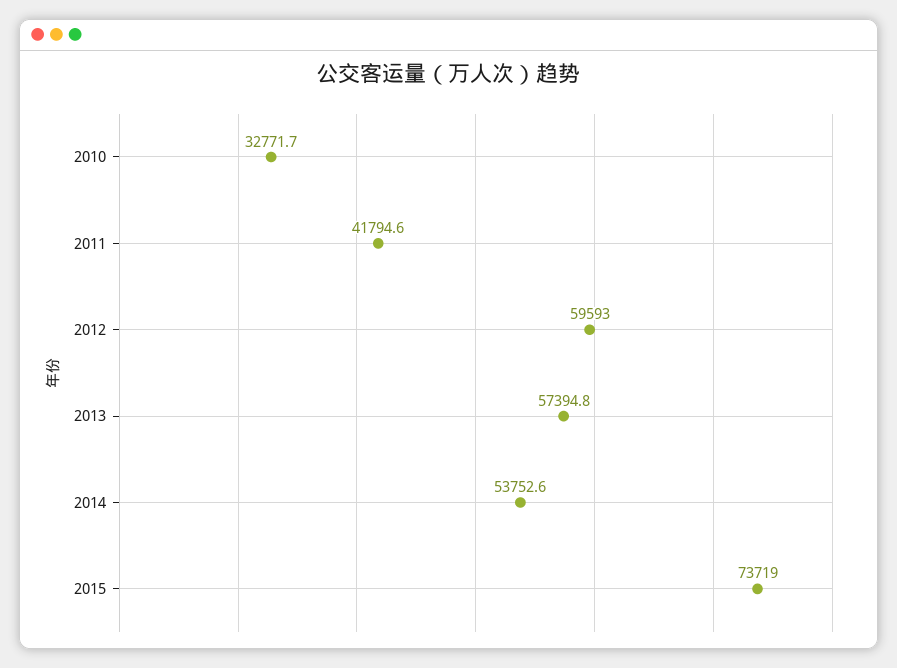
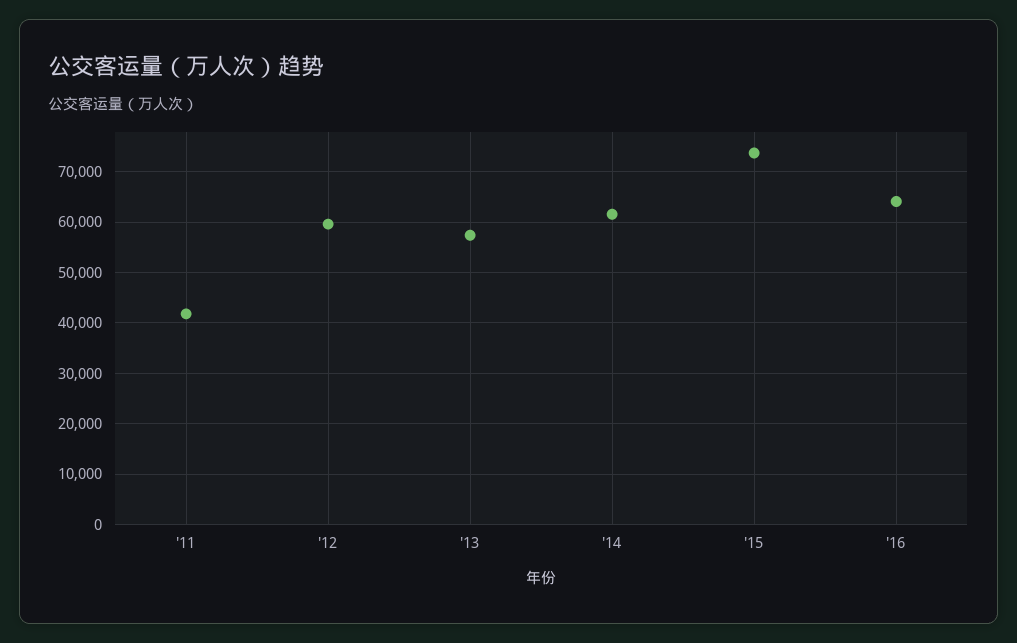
2010: 32771.7 -> none
2014: 53752.6 -> 62000
'16: none -> 64000

